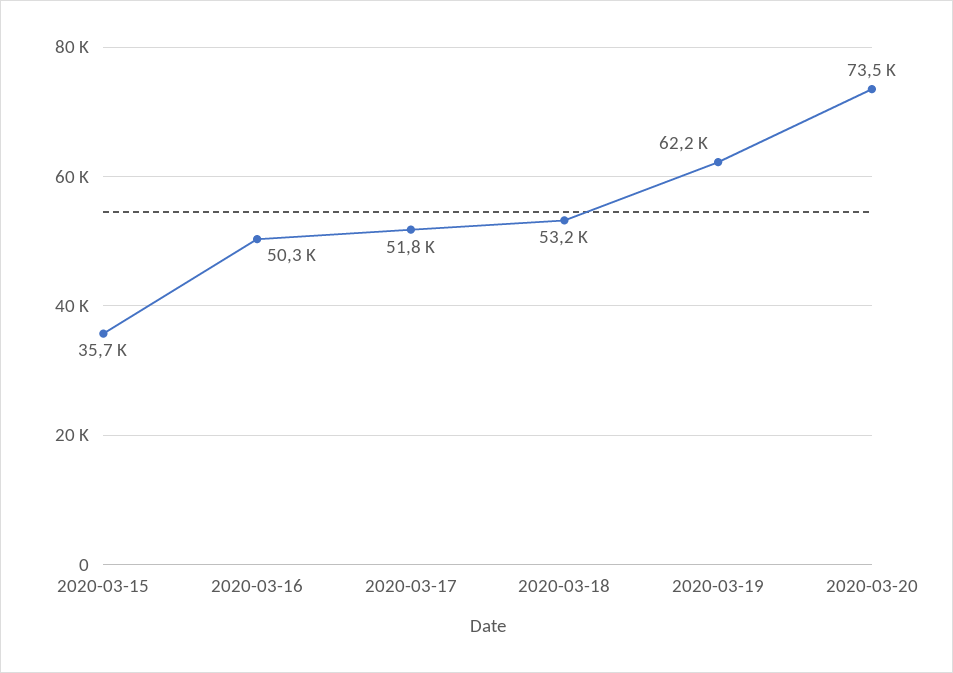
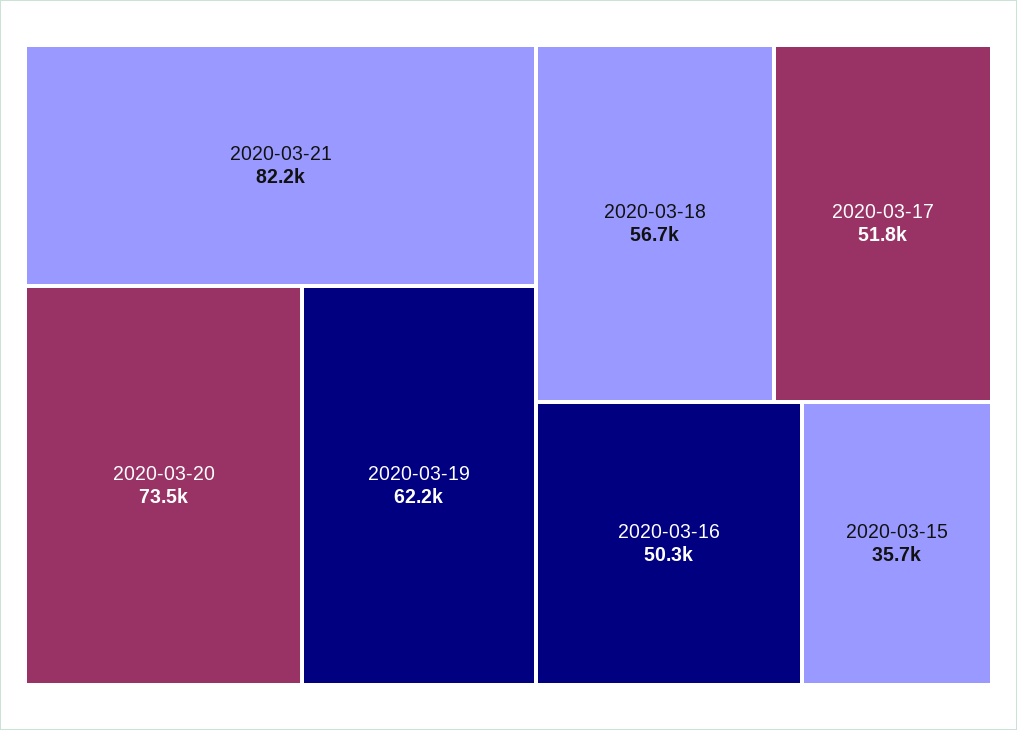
2020-03-18: 53200 -> 56700
2020-03-21: none -> 82200

